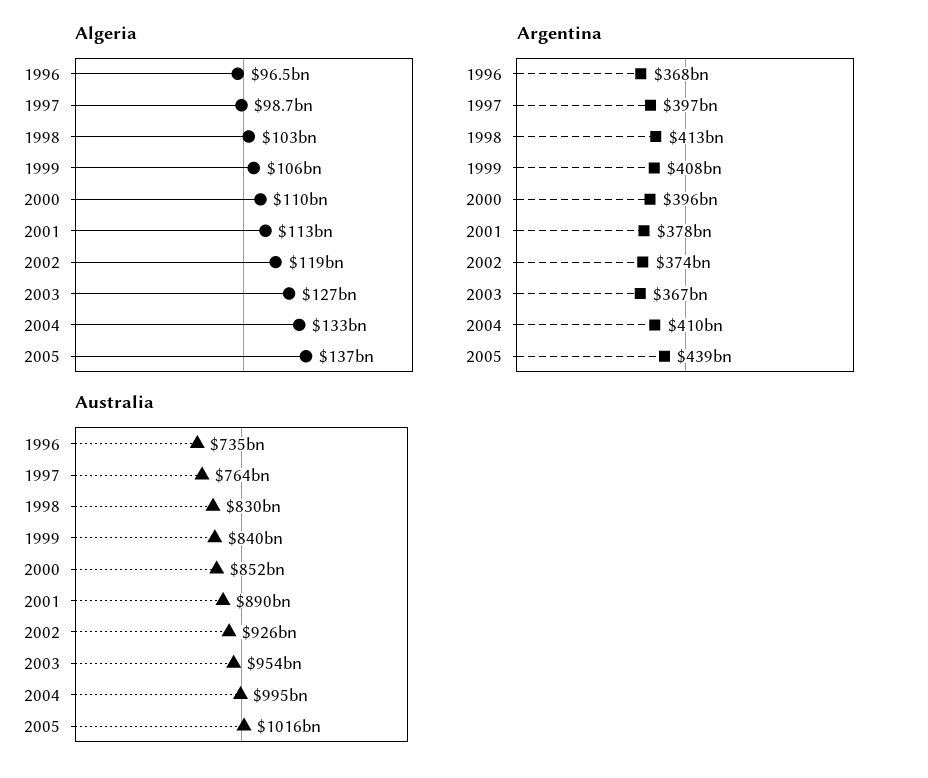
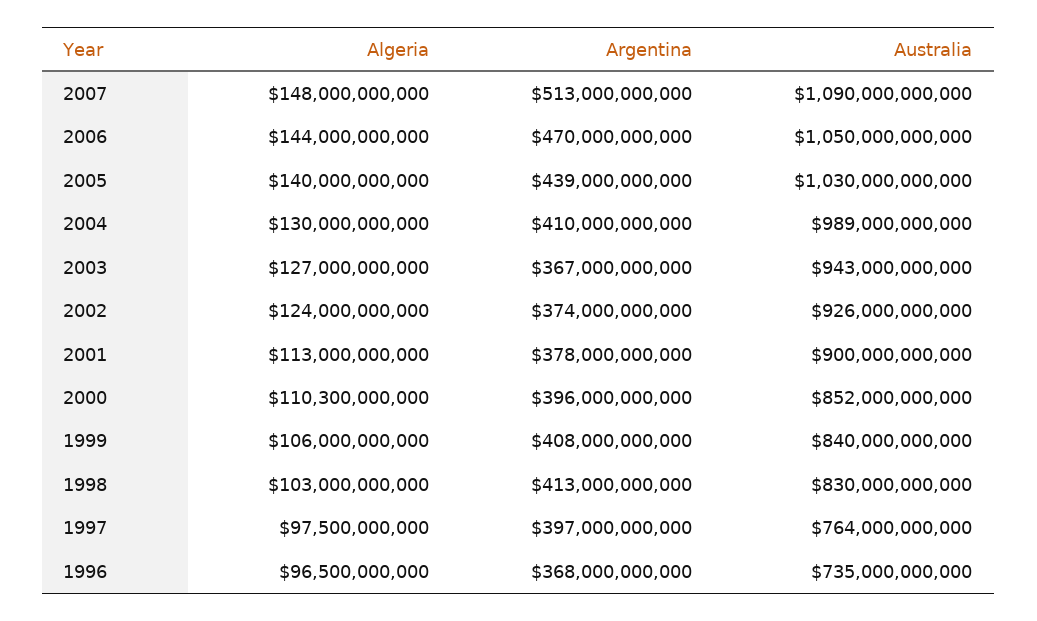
Algeria, 1997: 98700000000 -> 97500000000
Algeria, 2002: 119000000000 -> 124000000000
Algeria, 2004: 133000000000 -> 130000000000
Algeria, 2005: 137000000000 -> 140000000000
Australia, 2001: 890000000000 -> 900000000000
Australia, 2003: 954000000000 -> 943000000000
Australia, 2004: 995000000000 -> 989000000000
Australia, 2005: 1016000000000 -> 1030000000000
Algeria, 2007: none -> 148000000000
Argentina, 2007: none -> 513000000000
Australia, 2007: none -> 1090000000000
Algeria, 2006: none -> 144000000000
Argentina, 2006: none -> 470000000000
Australia, 2006: none -> 1050000000000

